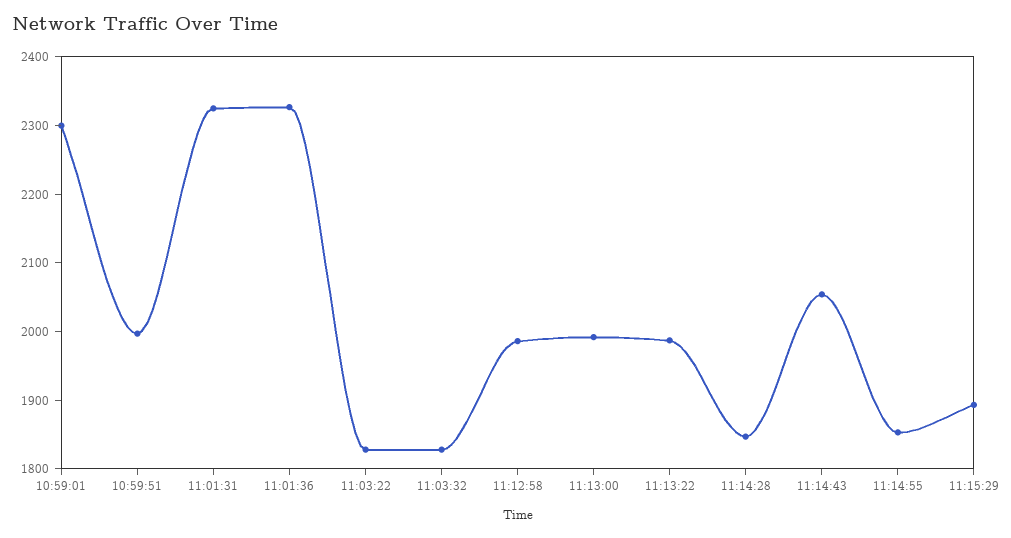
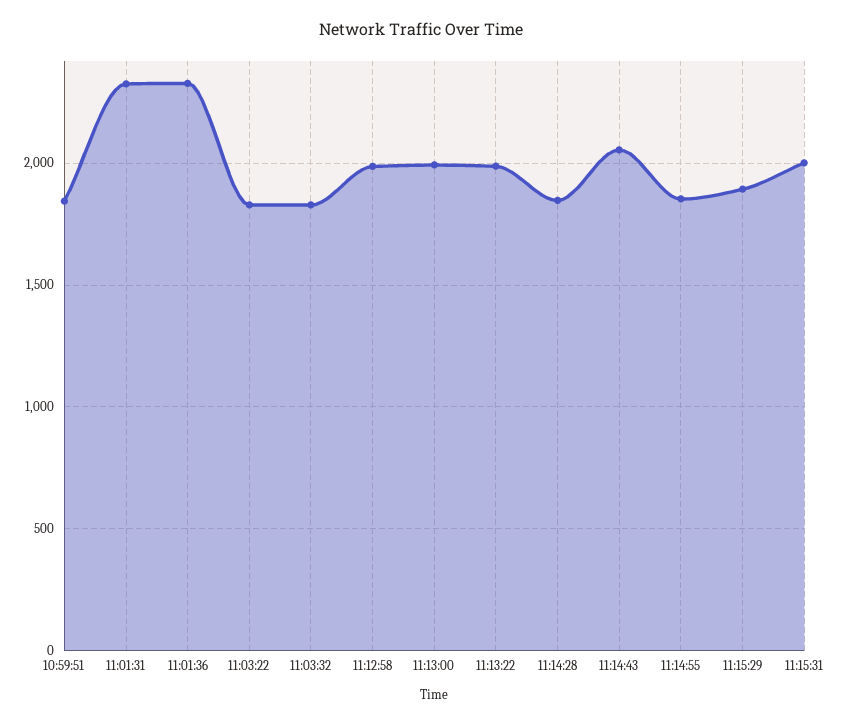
10:59:01: 2300 -> none
10:59:51: 2000 -> 1850
11:15:31: none -> 2000

